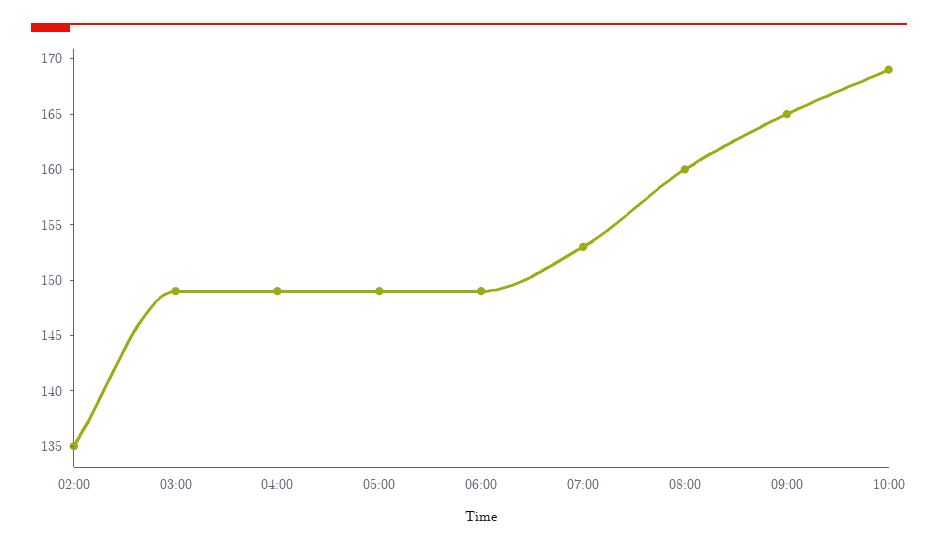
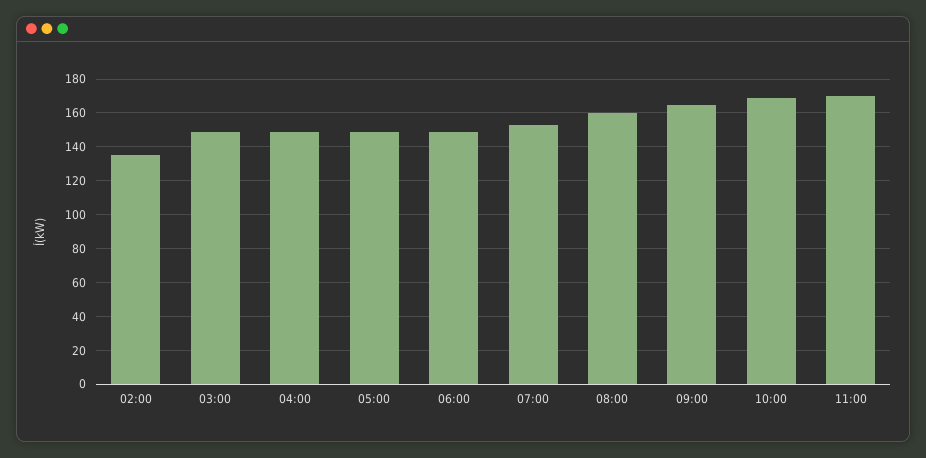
11:00: none -> 170

